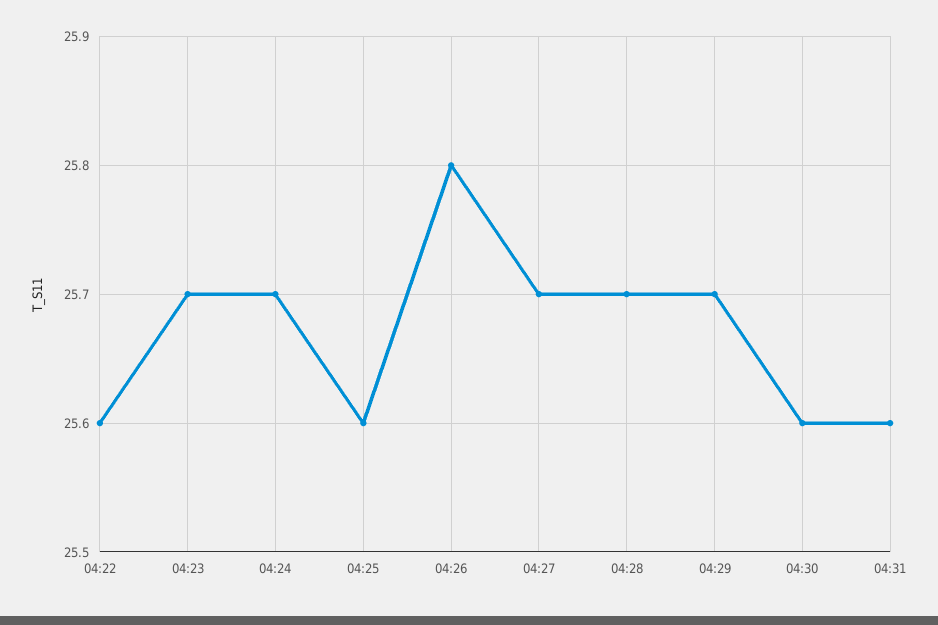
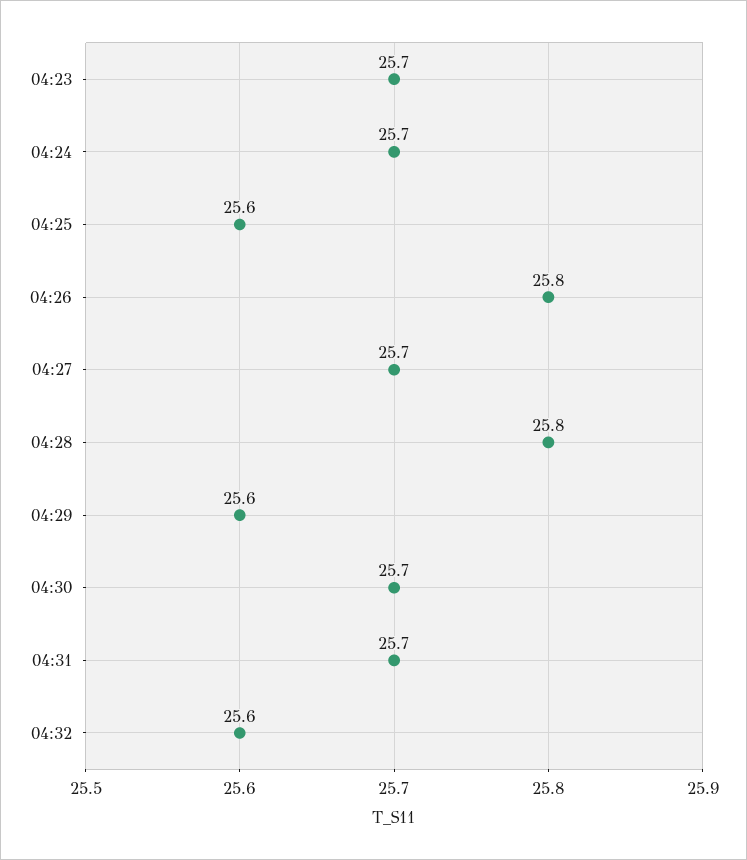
04:22: 25.6 -> none
04:28: 25.7 -> 25.8
04:29: 25.7 -> 25.6
04:30: 25.6 -> 25.7
04:31: 25.6 -> 25.7
04:32: none -> 25.6

